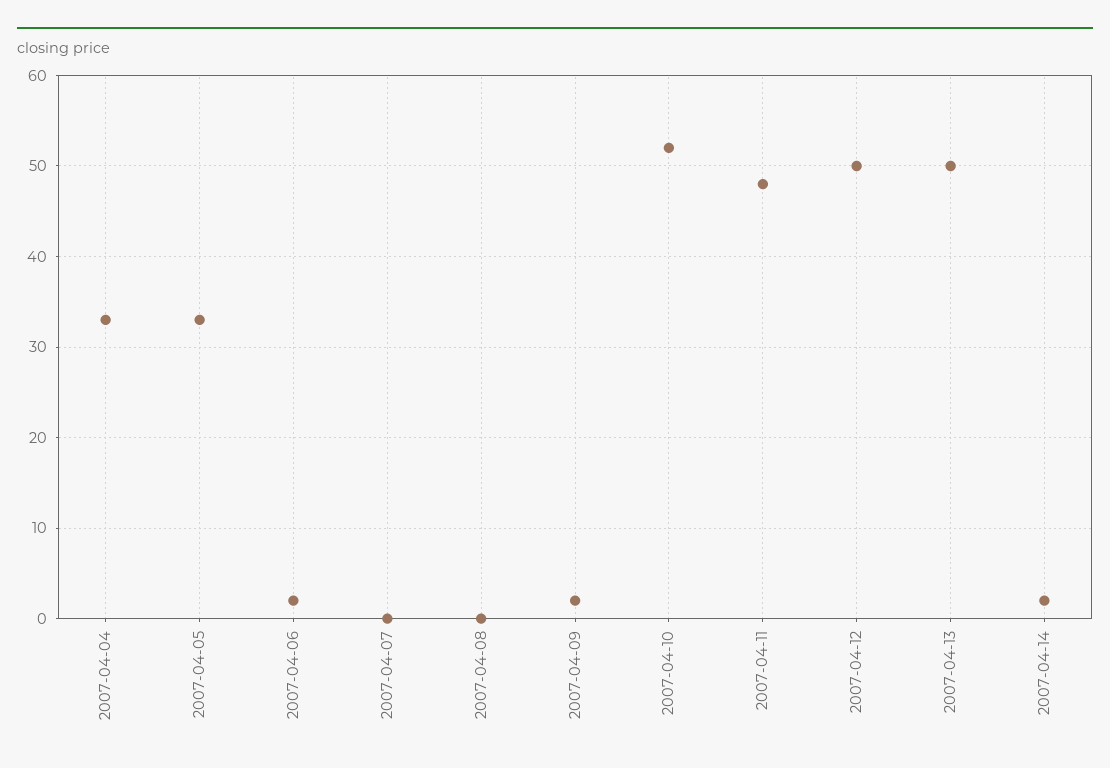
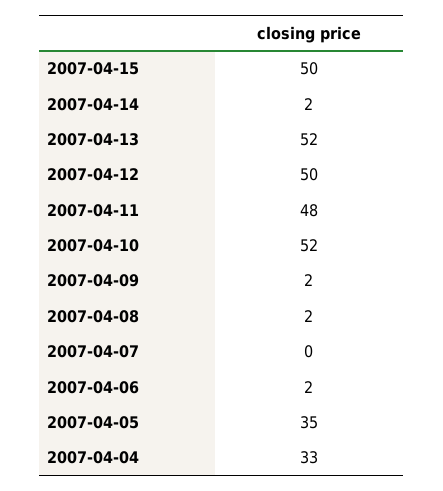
2007-04-05: 33 -> 35
2007-04-08: 0 -> 2
2007-04-13: 50 -> 52
2007-04-15: none -> 50

